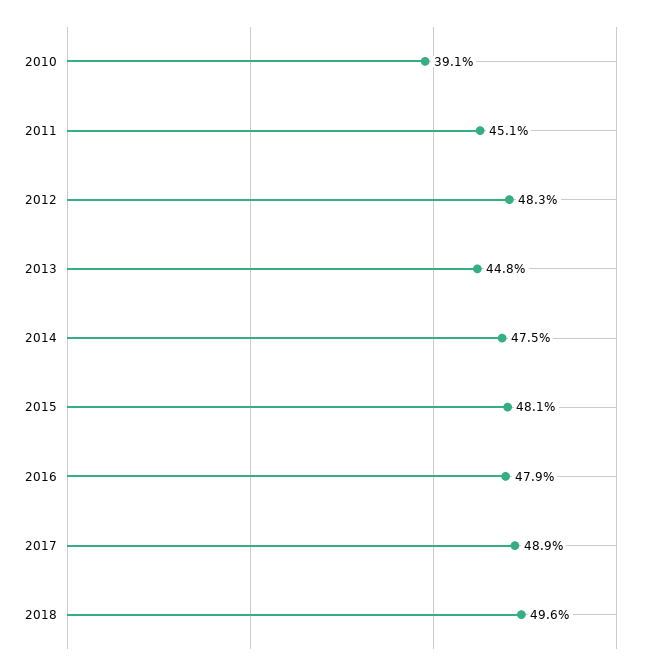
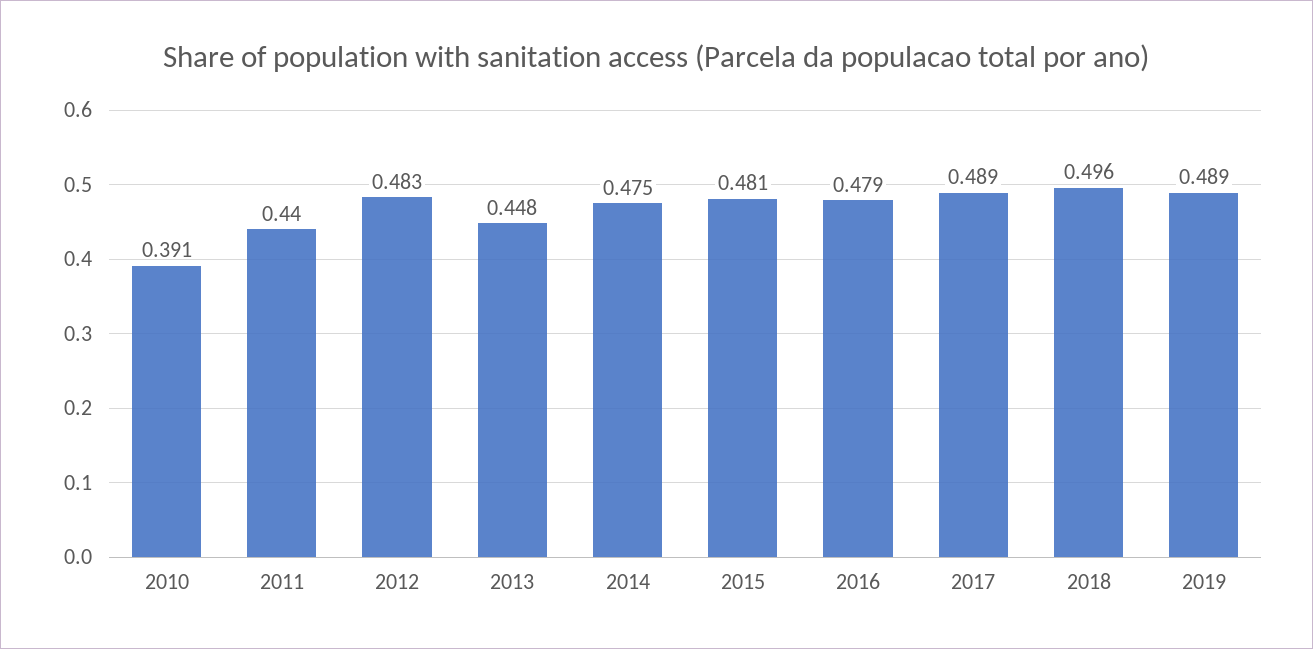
2011: 0.451 -> 0.44
2019: none -> 0.489

